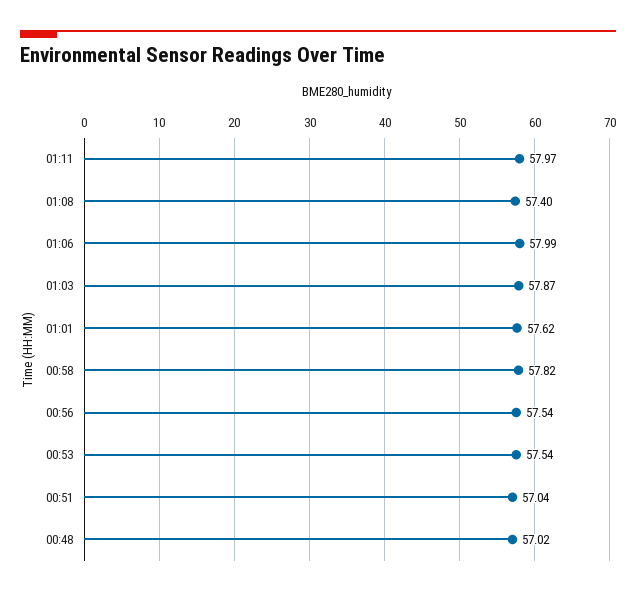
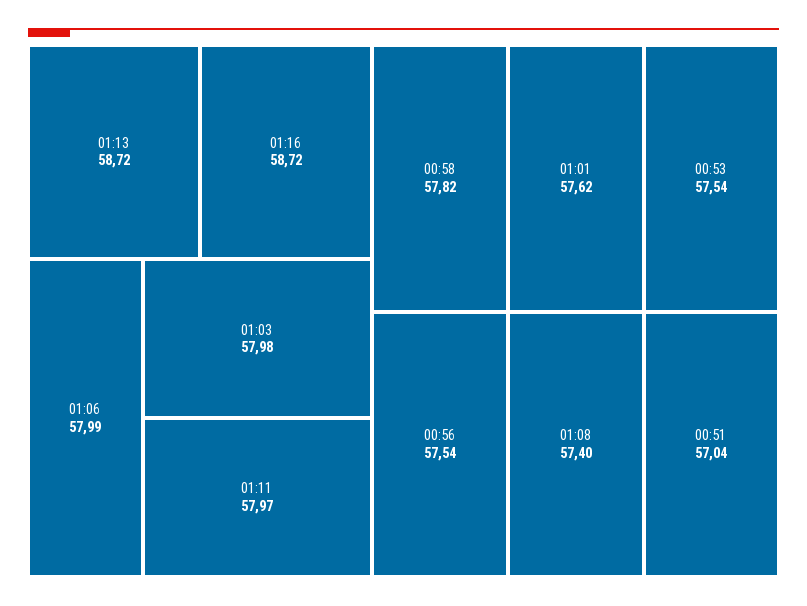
01:03: 57.87 -> 57.98
00:48: 57.02 -> none
01:13: none -> 58.72
01:16: none -> 58.72

